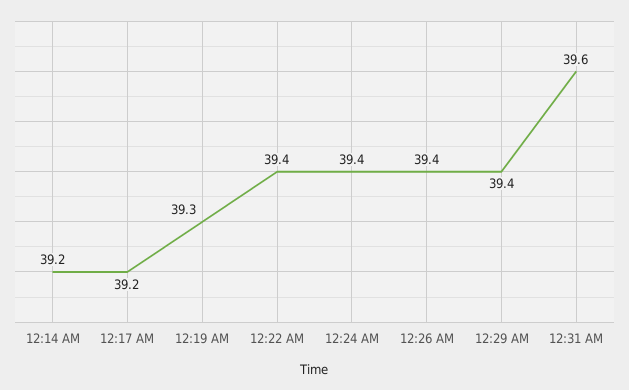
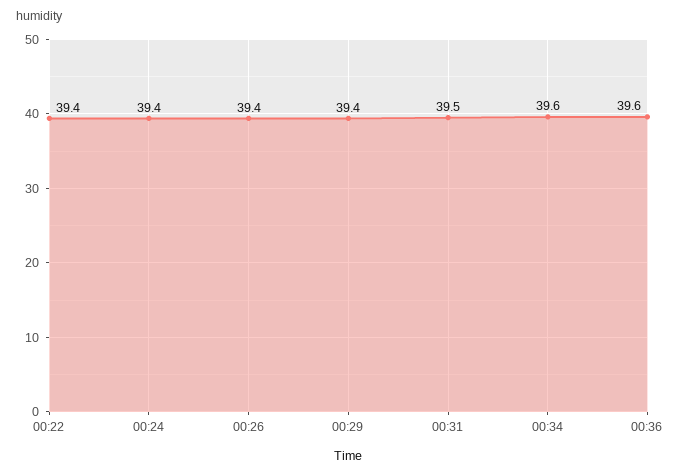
12:14 AM: 39.2 -> none
12:17 AM: 39.2 -> none
12:19 AM: 39.3 -> none
12:31 AM: 39.6 -> 39.5
00:34: none -> 39.6
00:36: none -> 39.6

